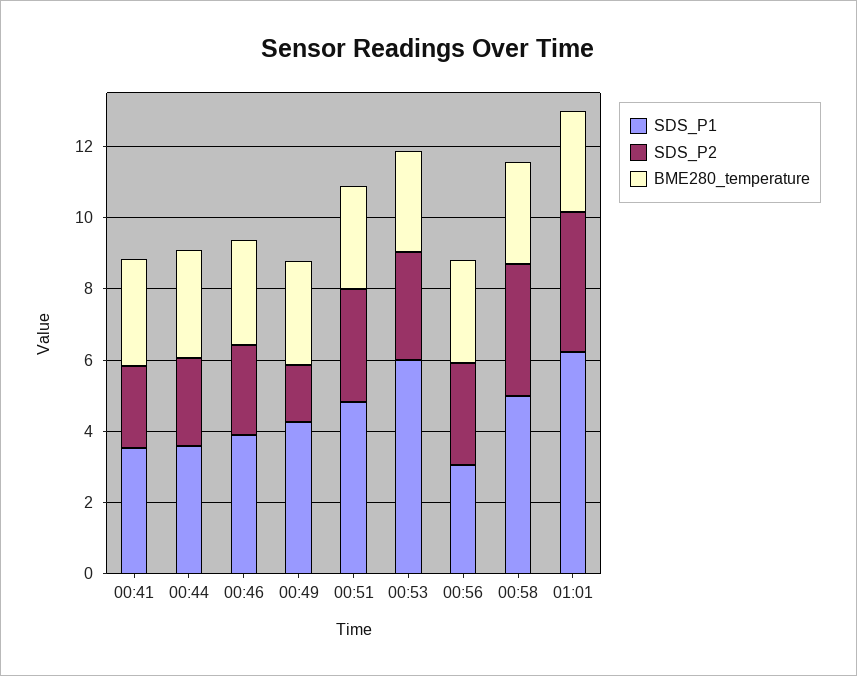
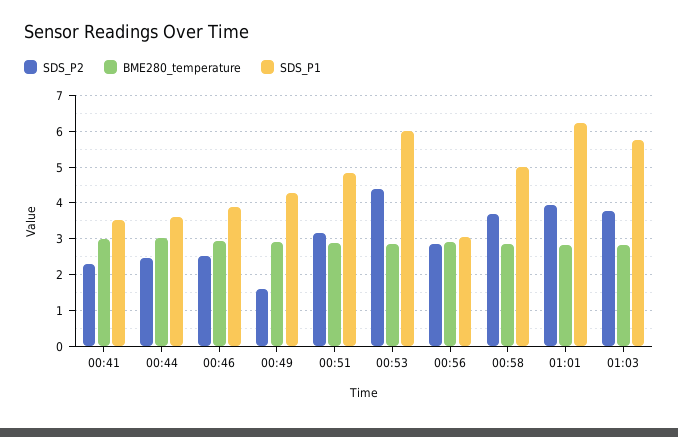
SDS_P2, 00:53: 3 -> 4.4
SDS_P2, 01:03: none -> 3.8
BME280_temperature, 01:03: none -> 2.8
SDS_P1, 01:03: none -> 5.8

